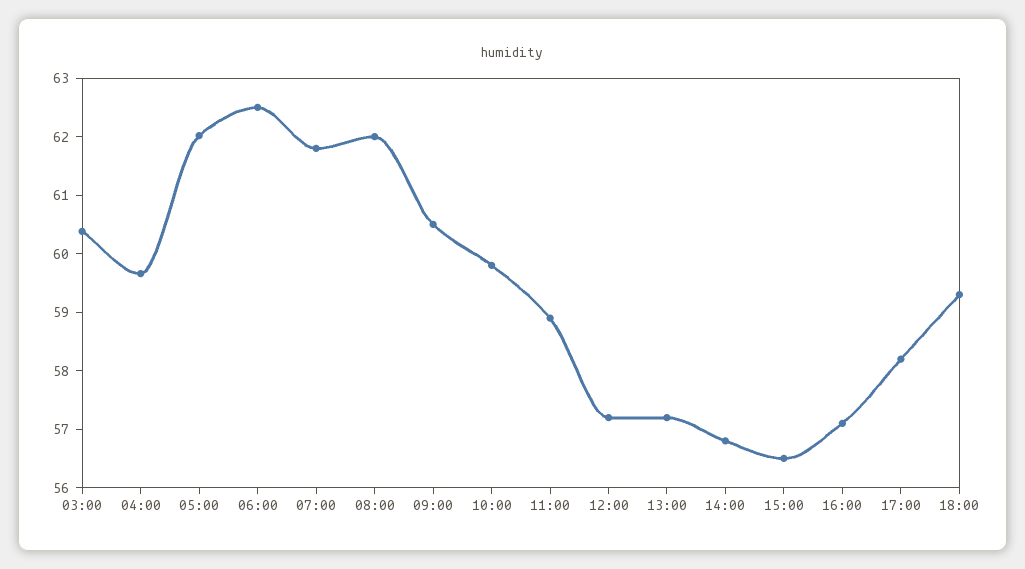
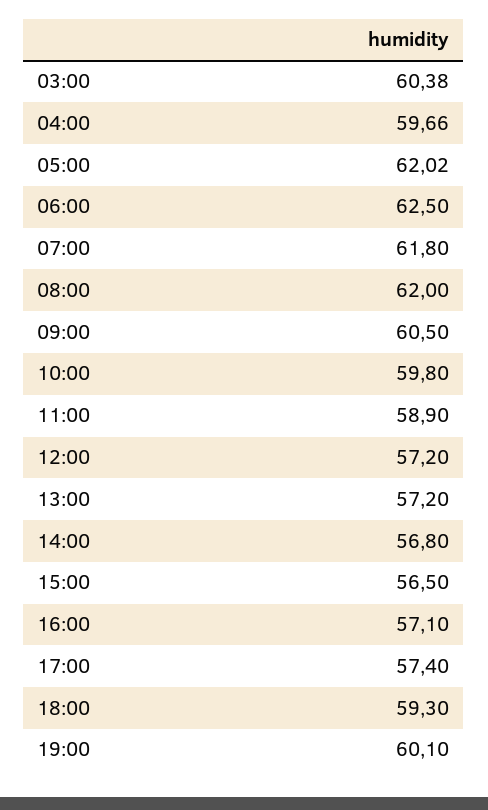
17:00: 58.2 -> 57.4
19:00: none -> 60.1

